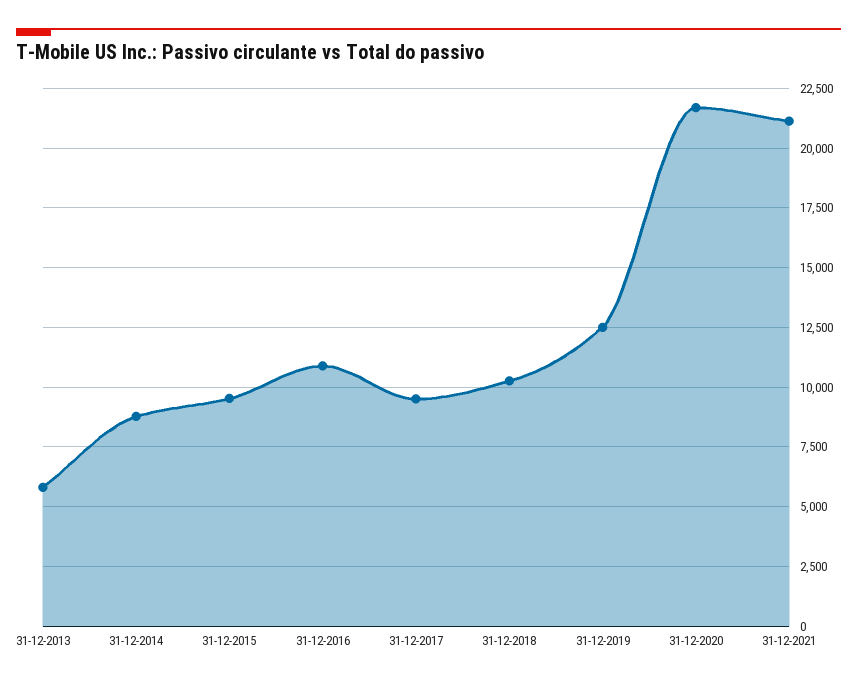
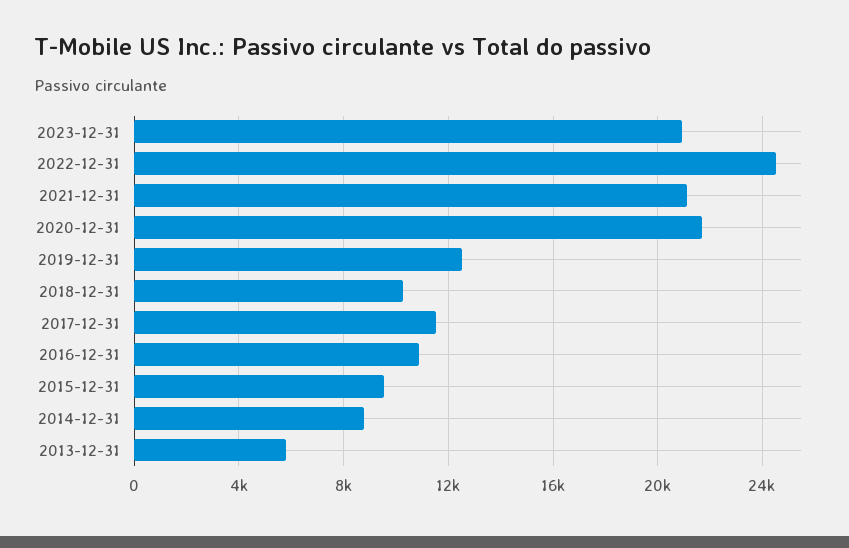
31-12-2017: 9500 -> 11500
2023-12-31: none -> 21000
2022-12-31: none -> 24500

